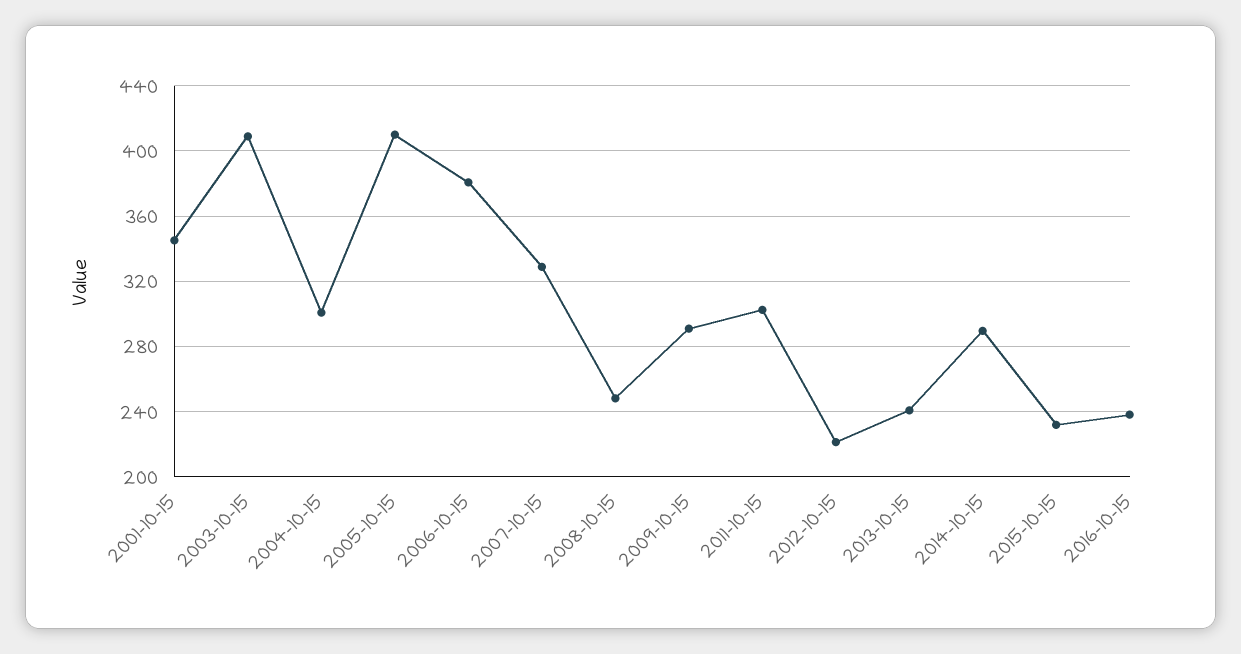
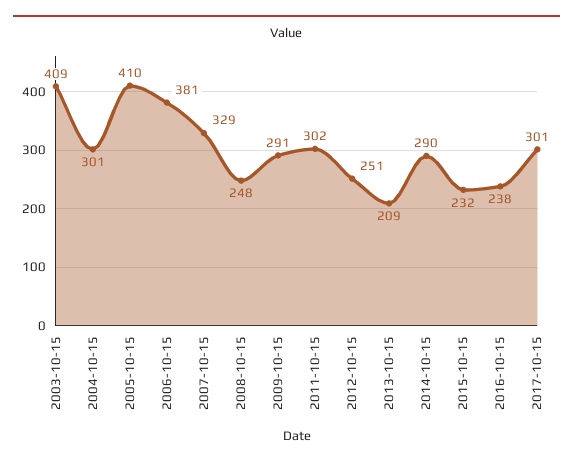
2001-10-15: 345 -> none
2012-10-15: 220 -> 251
2013-10-15: 240 -> 209
2017-10-15: none -> 301

